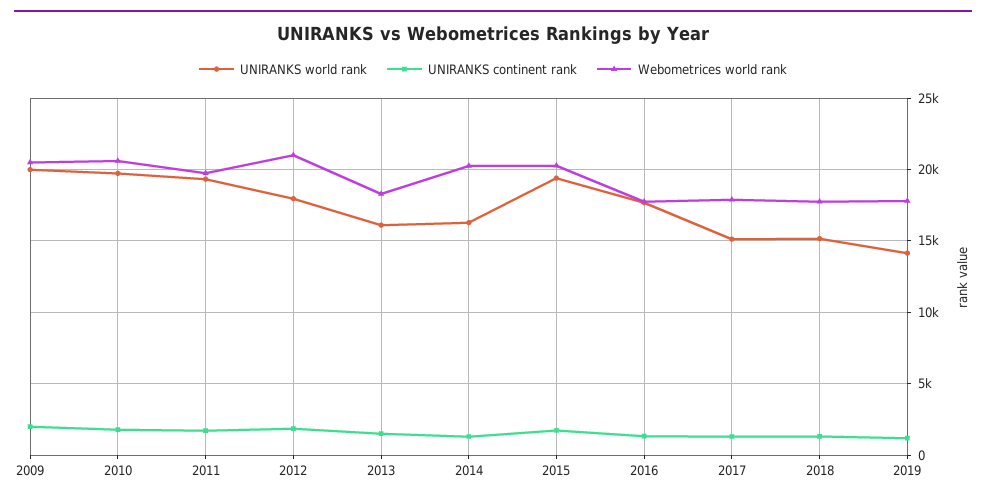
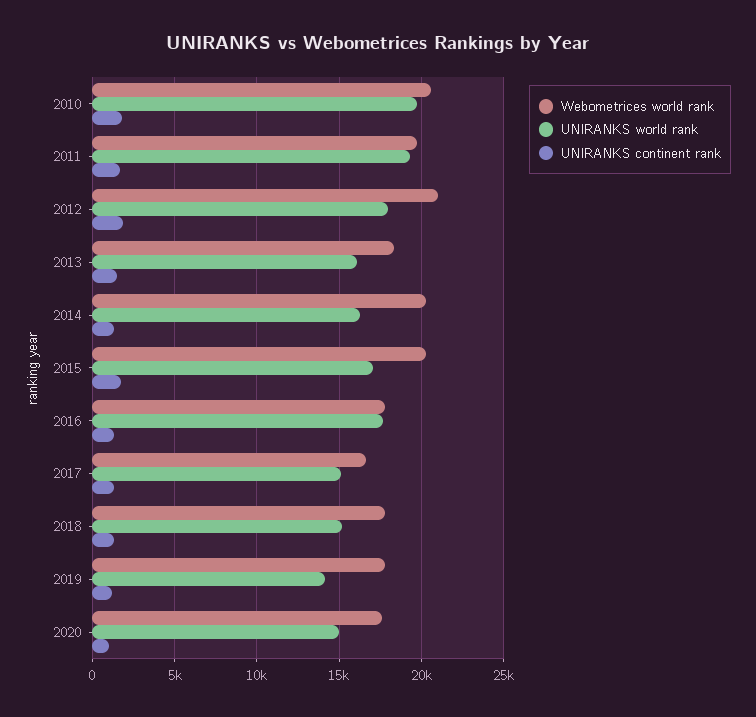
UNIRANKS world rank, 2009: 20000 -> none
UNIRANKS continent rank, 2009: 2000 -> none
Webometrices world rank, 2009: 20500 -> none
UNIRANKS world rank, 2015: 19500 -> 17000
Webometrices world rank, 2017: 18000 -> 16500
Webometrices world rank, 2020: none -> 17500
UNIRANKS world rank, 2020: none -> 15000
UNIRANKS continent rank, 2020: none -> 1000

